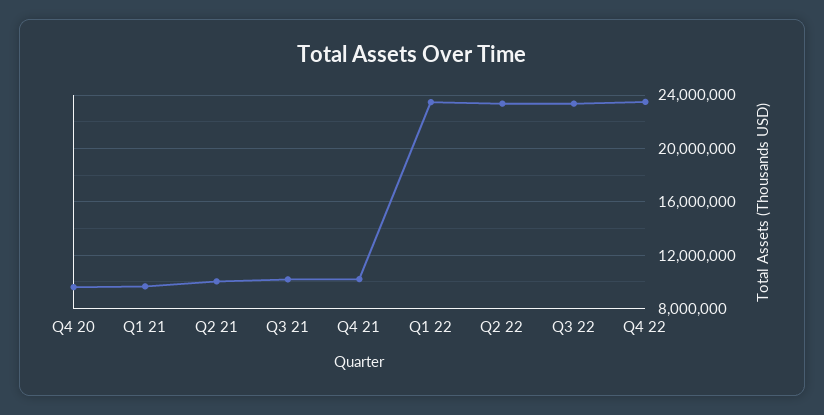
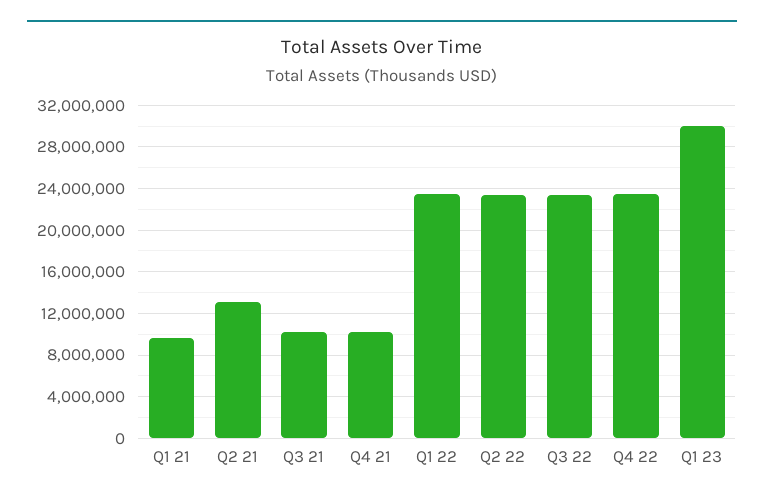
Q4 20: 9500000 -> none
Q2 21: 10000000 -> 13000000
Q1 23: none -> 30000000

